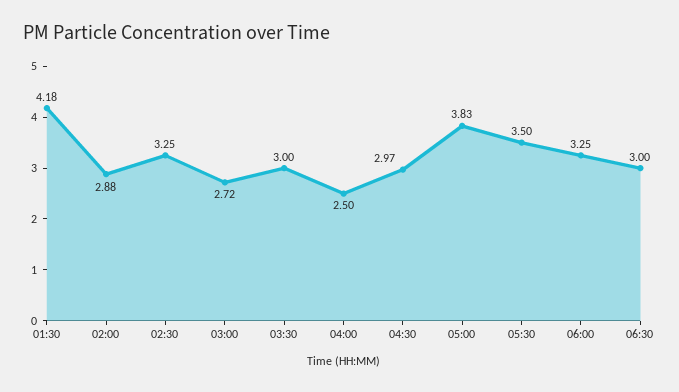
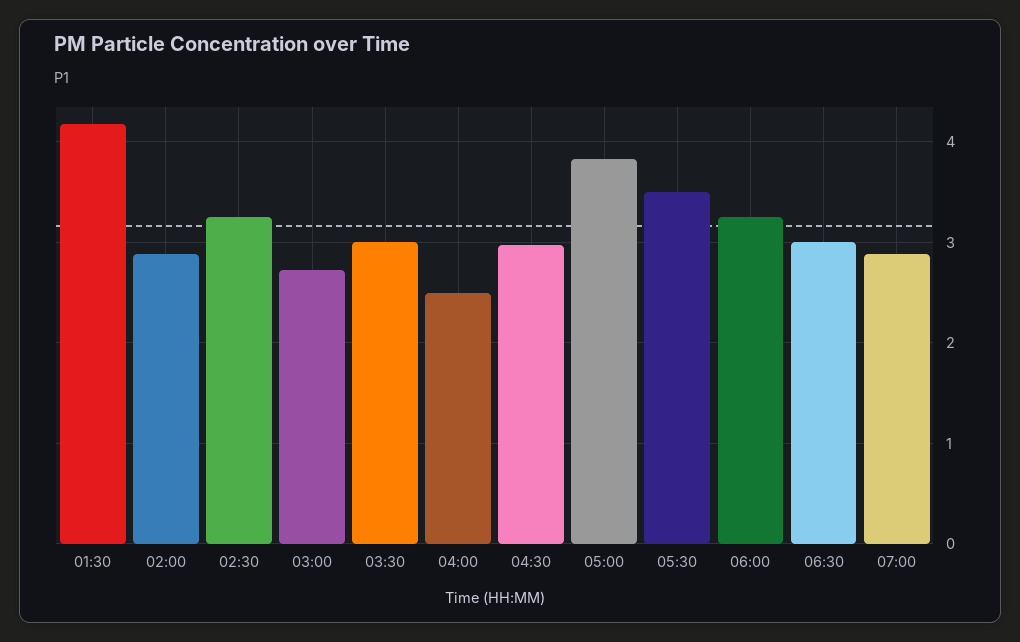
07:00: none -> 2.9

